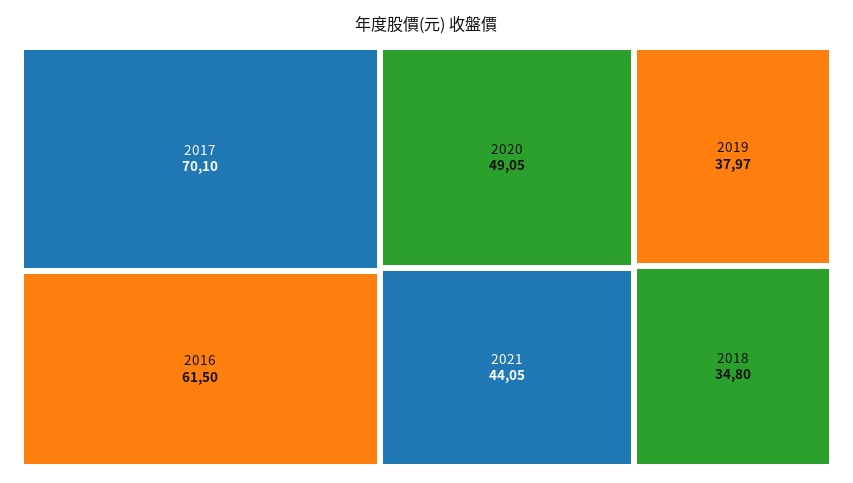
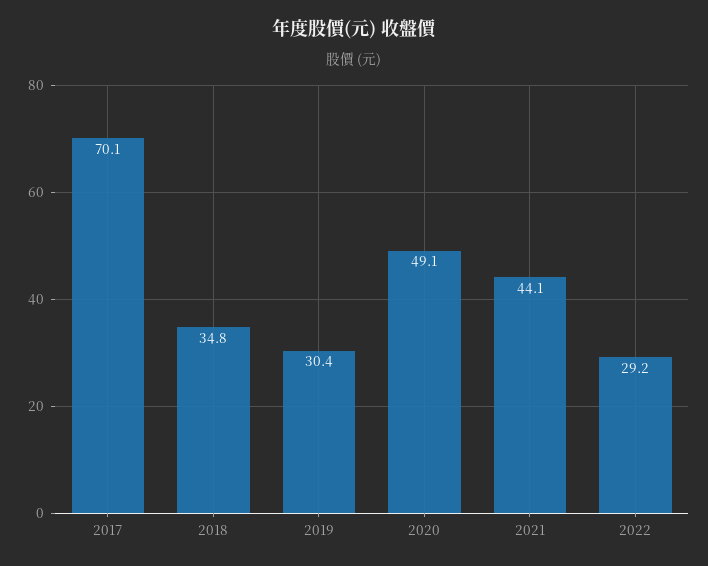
2016: 61.5 -> none
2019: 37.97 -> 30.4
2022: none -> 29.2

